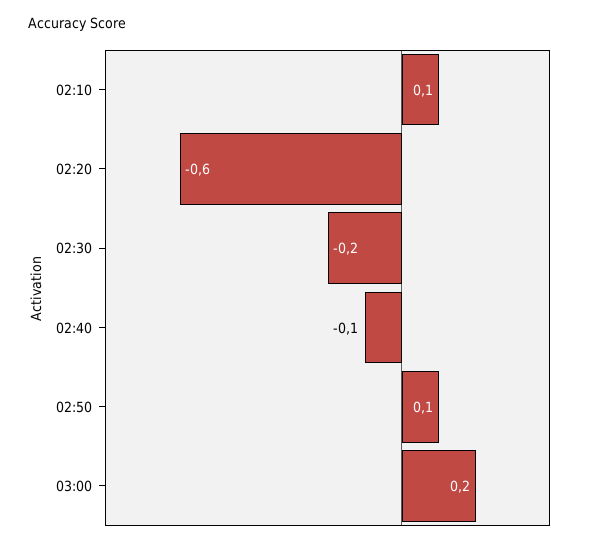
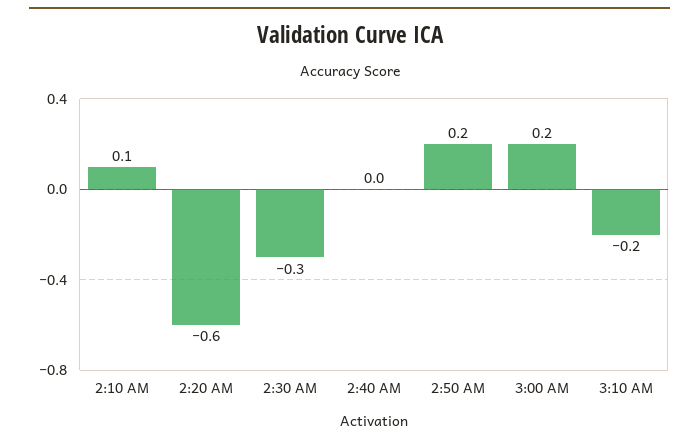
02:30: -0.2 -> -0.3
02:40: -0.1 -> 0
02:50: 0.1 -> 0.2
3:10 AM: none -> -0.2

